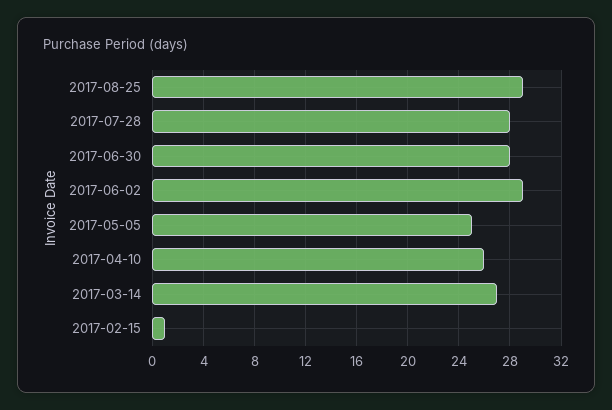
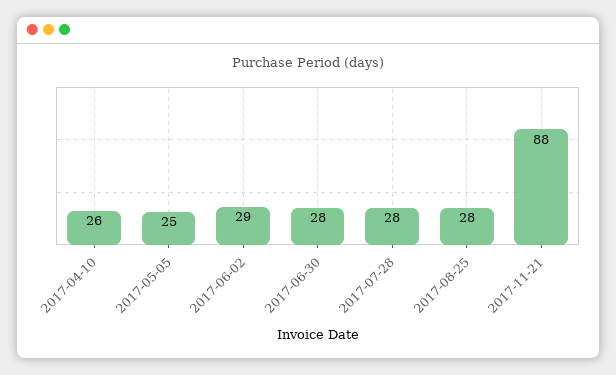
2017-08-25: 29 -> 28
2017-03-14: 27 -> none
2017-02-15: 1 -> none
2017-11-21: none -> 88

